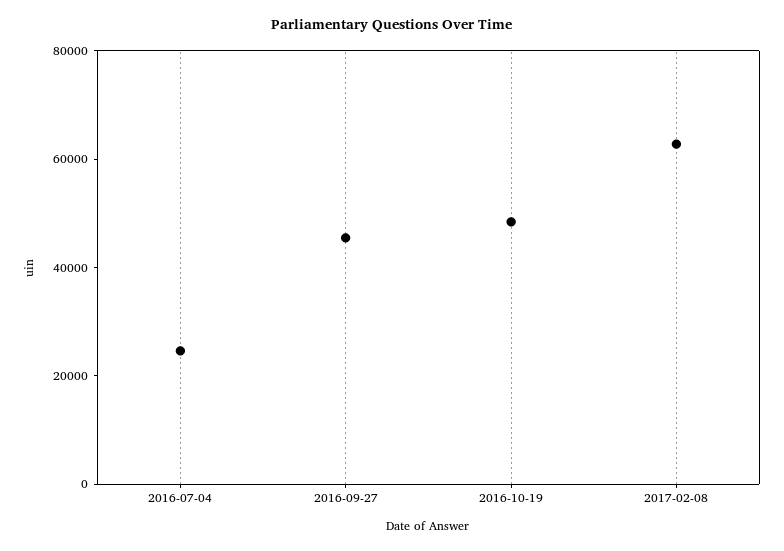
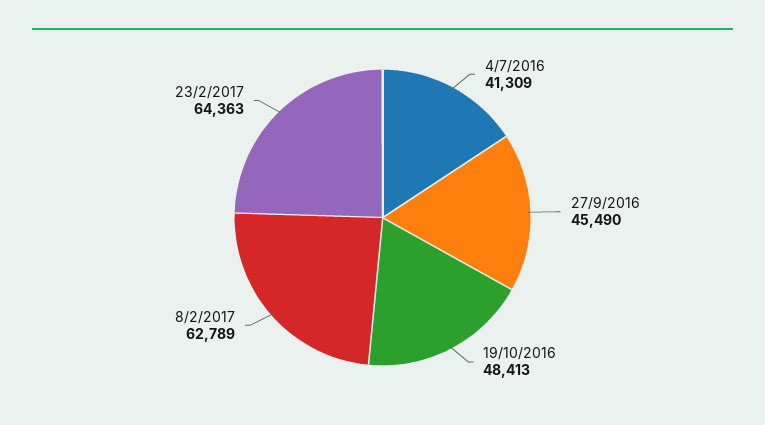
2016-07-04: 25000 -> 41309
23/2/2017: none -> 64363

